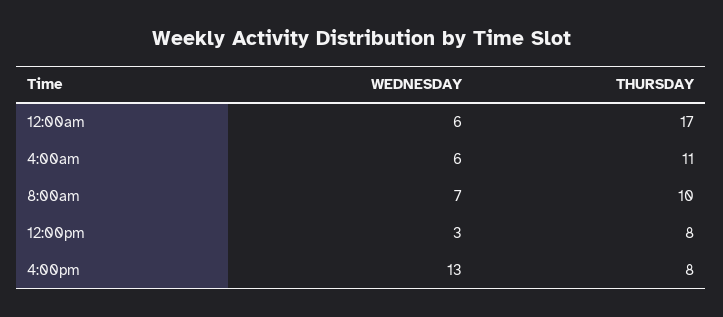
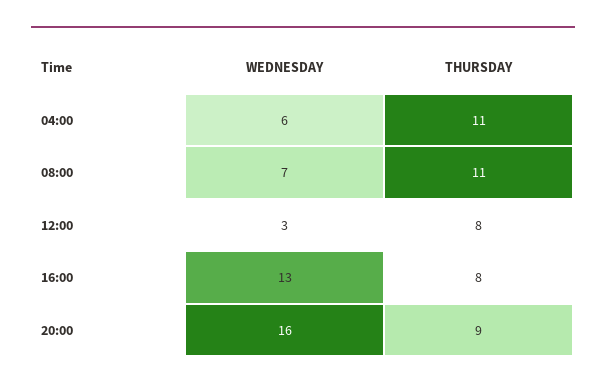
WEDNESDAY, 12:00am: 6 -> none
THURSDAY, 12:00am: 17 -> none
THURSDAY, 8:00am: 10 -> 11
WEDNESDAY, 20:00: none -> 16
THURSDAY, 20:00: none -> 9

